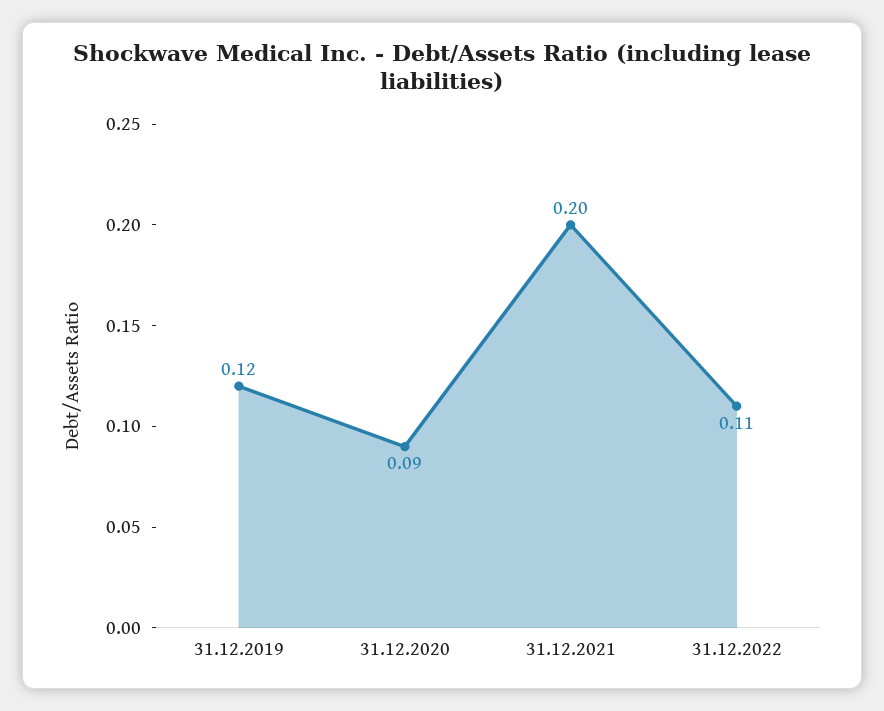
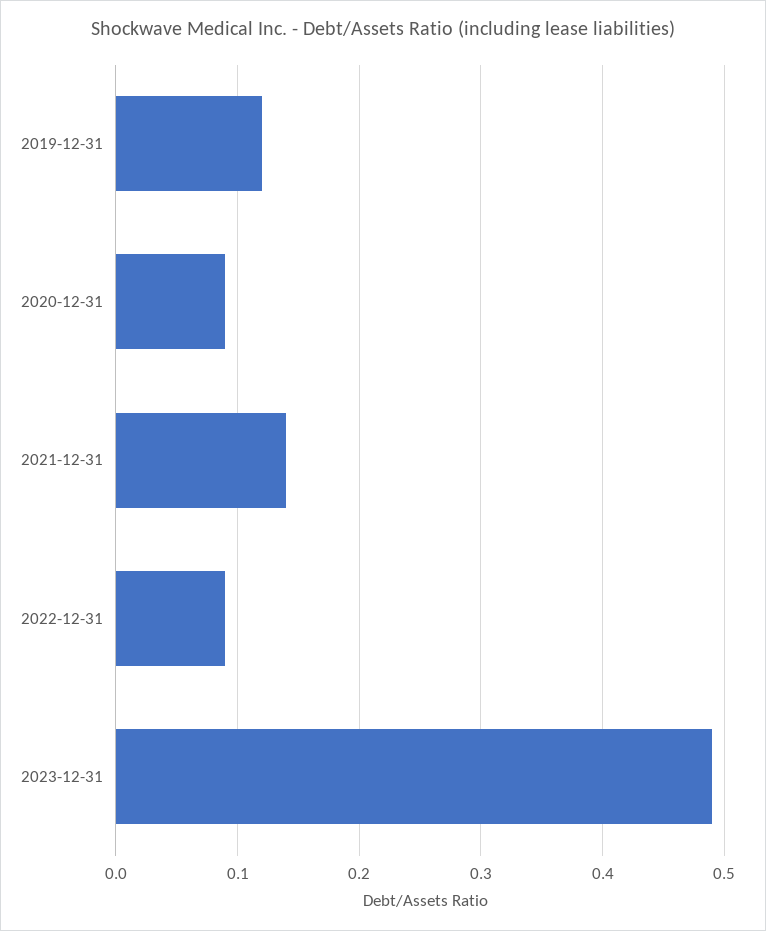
31.12.2021: 0.2 -> 0.14
31.12.2022: 0.11 -> 0.09
2023-12-31: none -> 0.49

